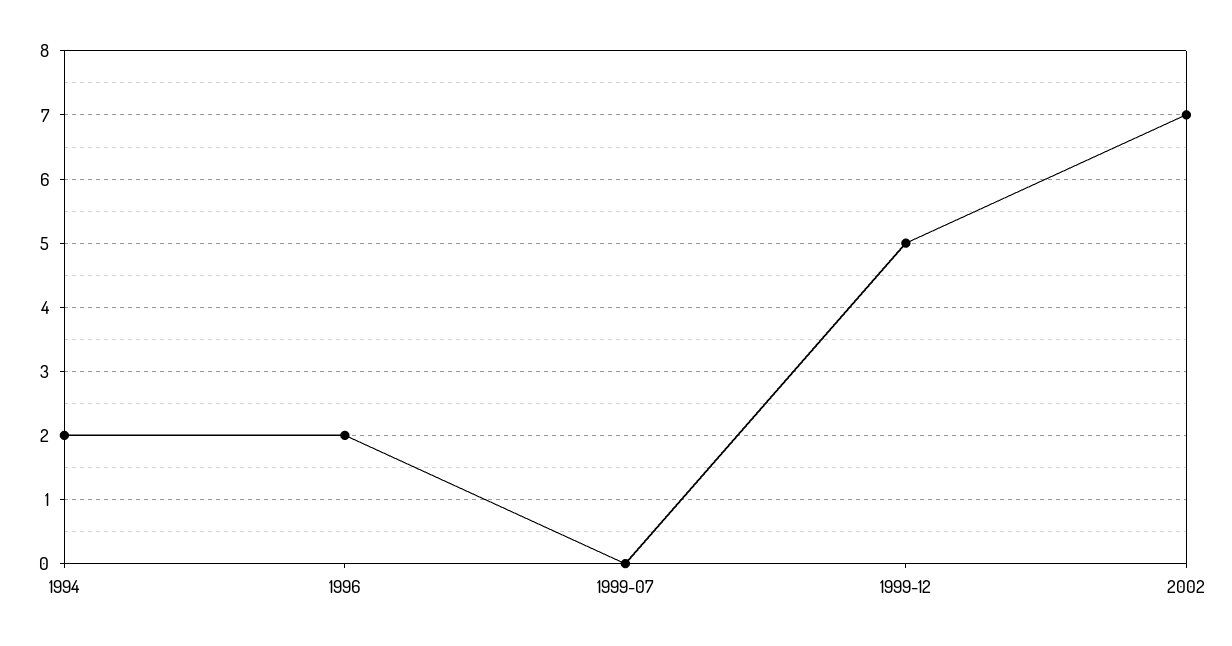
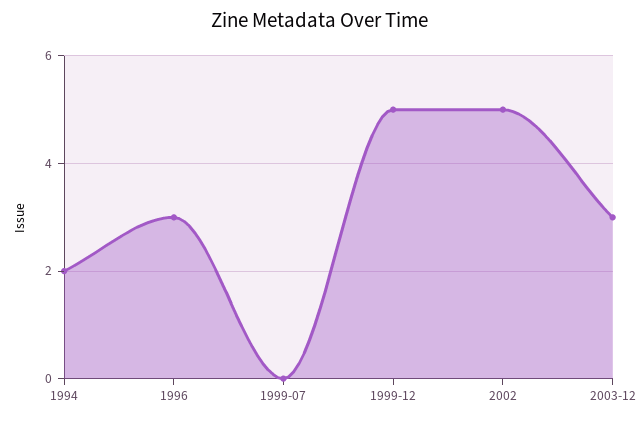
1996: 2 -> 3
2002: 7 -> 5
2003-12: none -> 3

